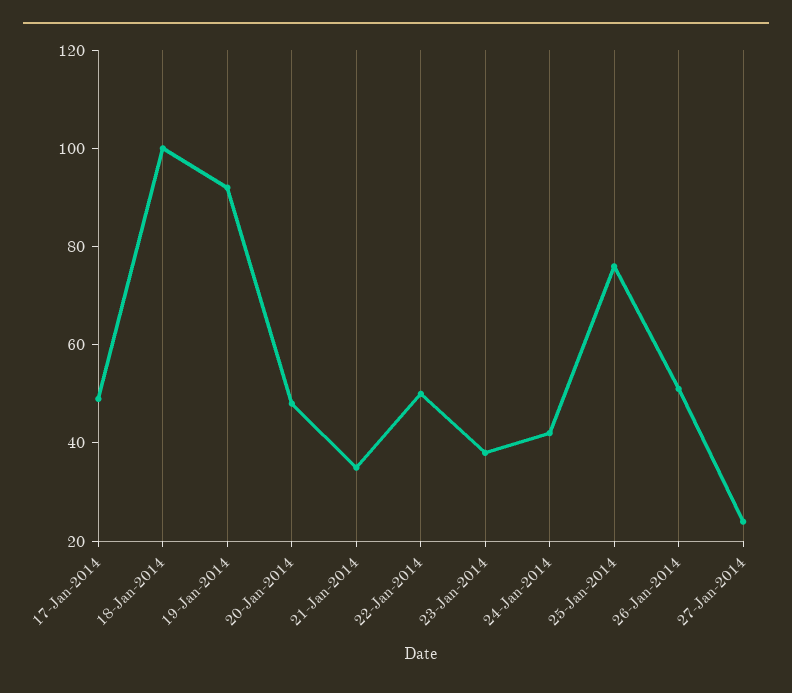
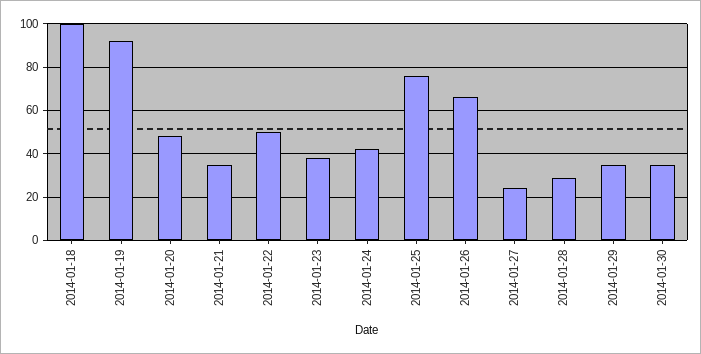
17-Jan-2014: 50 -> none
26-Jan-2014: 50 -> 65
2014-01-28: none -> 30
2014-01-29: none -> 35
2014-01-30: none -> 35

